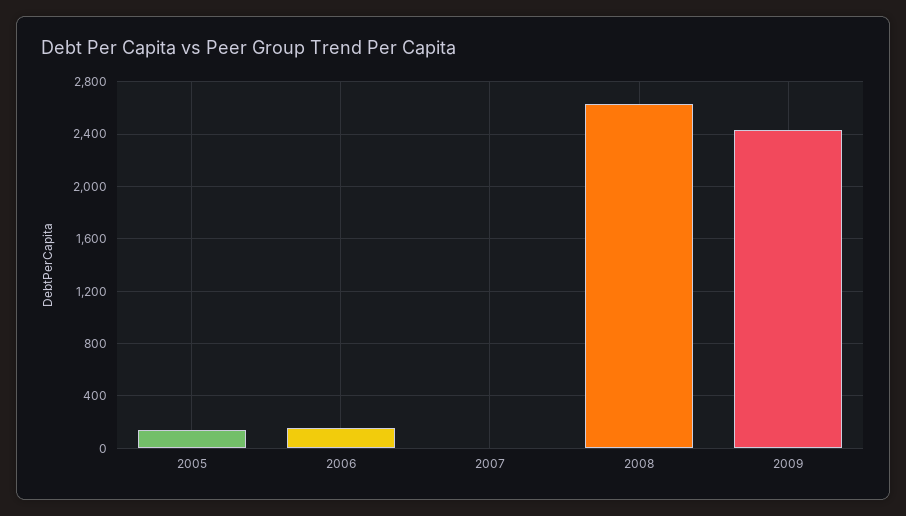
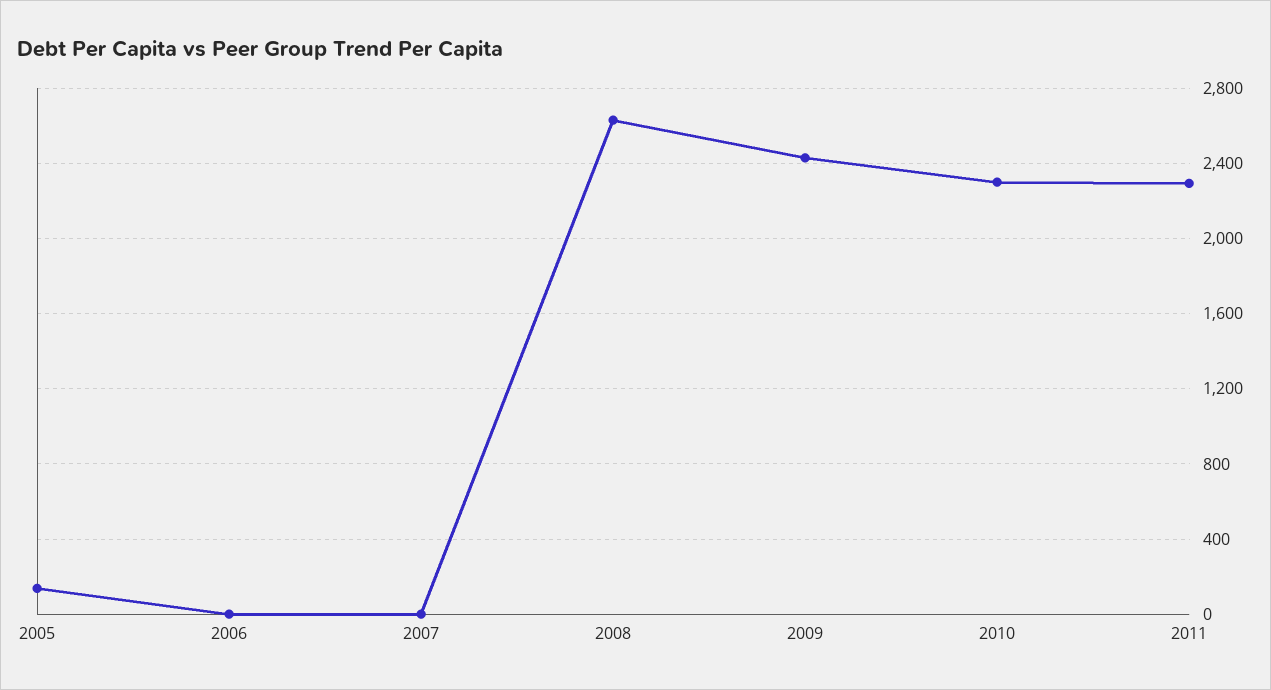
2006: 150 -> 0
2010: none -> 2300
2011: none -> 2300

